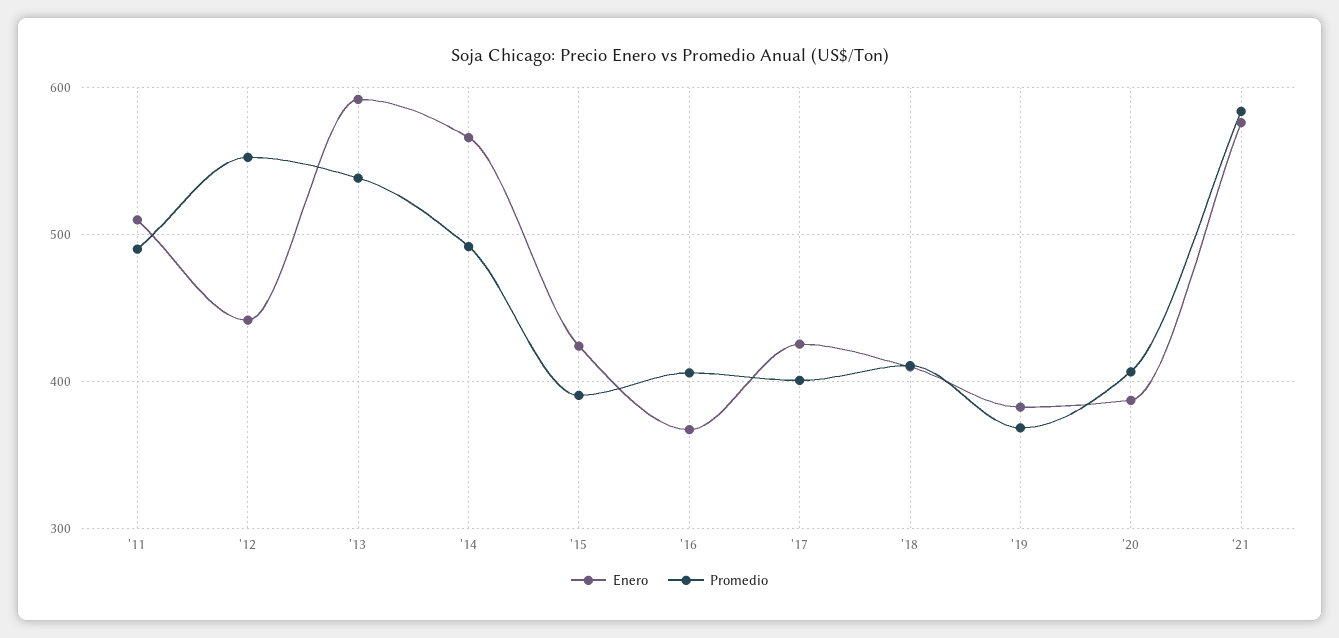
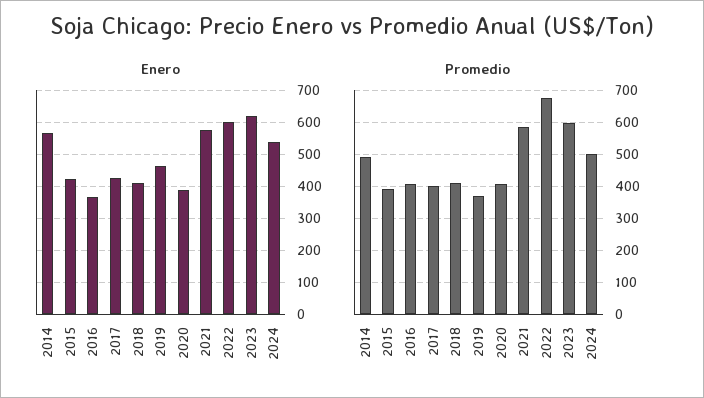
Enero, '11: 510 -> none
Promedio, '11: 490 -> none
Enero, '12: 440 -> none
Promedio, '12: 550 -> none
Enero, '13: 590 -> none
Promedio, '13: 540 -> none
Enero, '19: 380 -> 460
Enero, 2022: none -> 600
Enero, 2023: none -> 620
Enero, 2024: none -> 540
Promedio, 2022: none -> 680
Promedio, 2023: none -> 600
Promedio, 2024: none -> 500

